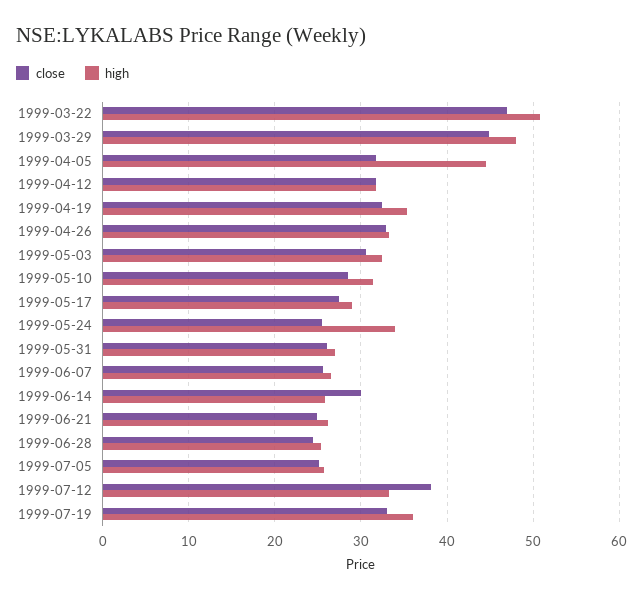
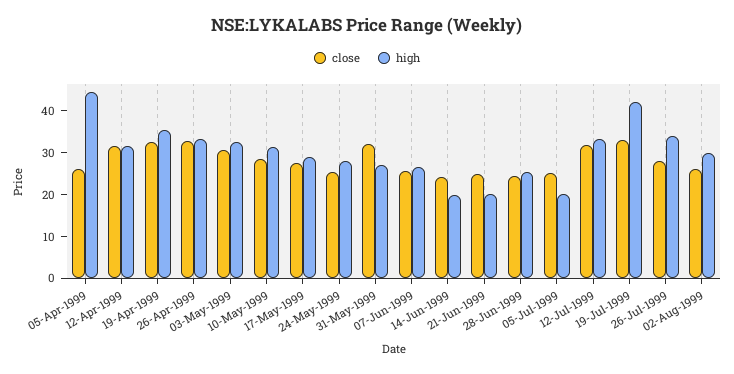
close, 1999-03-22: 47 -> none
high, 1999-03-22: 51 -> none
close, 1999-03-29: 45 -> none
high, 1999-03-29: 48 -> none
close, 1999-04-05: 32 -> 26
high, 1999-05-24: 34 -> 28
close, 1999-05-31: 26 -> 32
close, 1999-06-14: 30 -> 24
high, 1999-06-14: 26 -> 20
high, 1999-06-21: 26 -> 20
high, 1999-07-05: 26 -> 20
close, 1999-07-12: 38 -> 32
high, 1999-07-19: 36 -> 42
close, 26-Jul-1999: none -> 28
high, 26-Jul-1999: none -> 34
close, 02-Aug-1999: none -> 26
high, 02-Aug-1999: none -> 30

